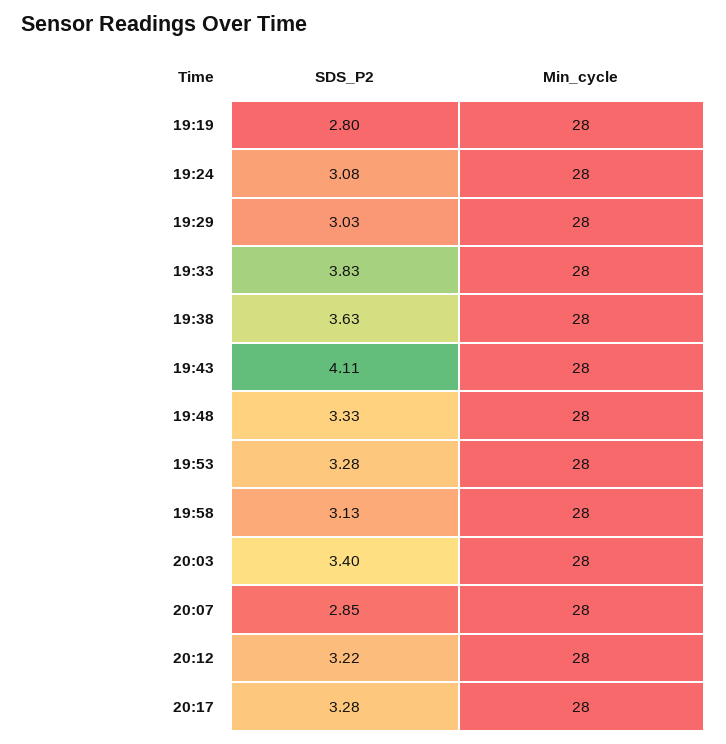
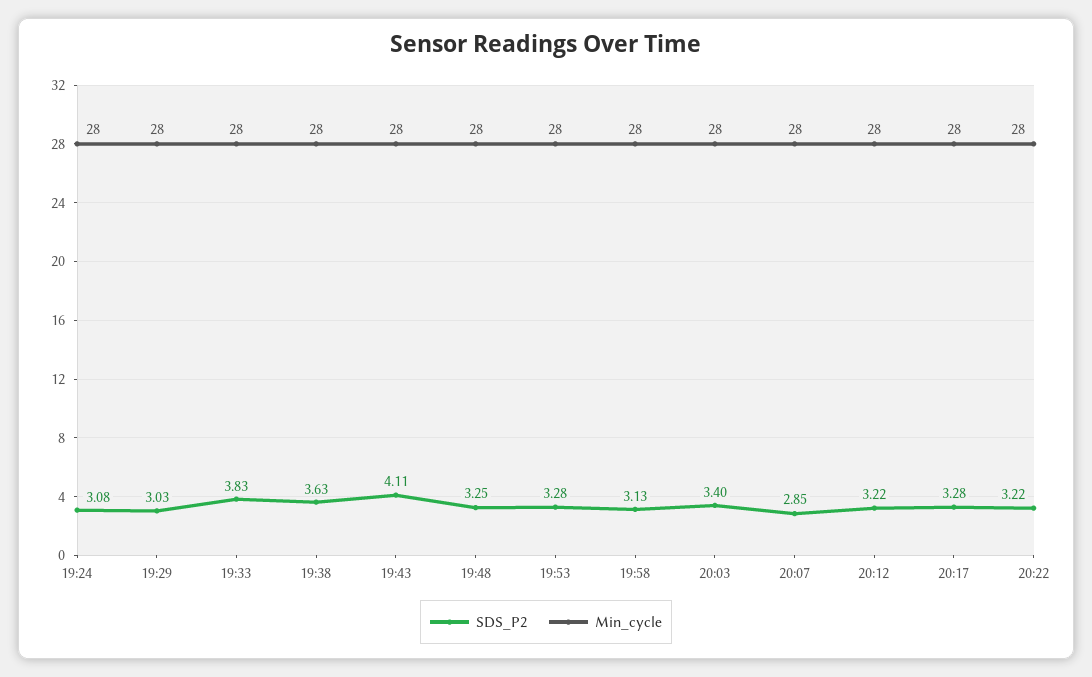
SDS_P2, 19:19: 2.8 -> none
Min_cycle, 19:19: 28 -> none
SDS_P2, 19:48: 3.33 -> 3.25
SDS_P2, 20:22: none -> 3.22
Min_cycle, 20:22: none -> 28

